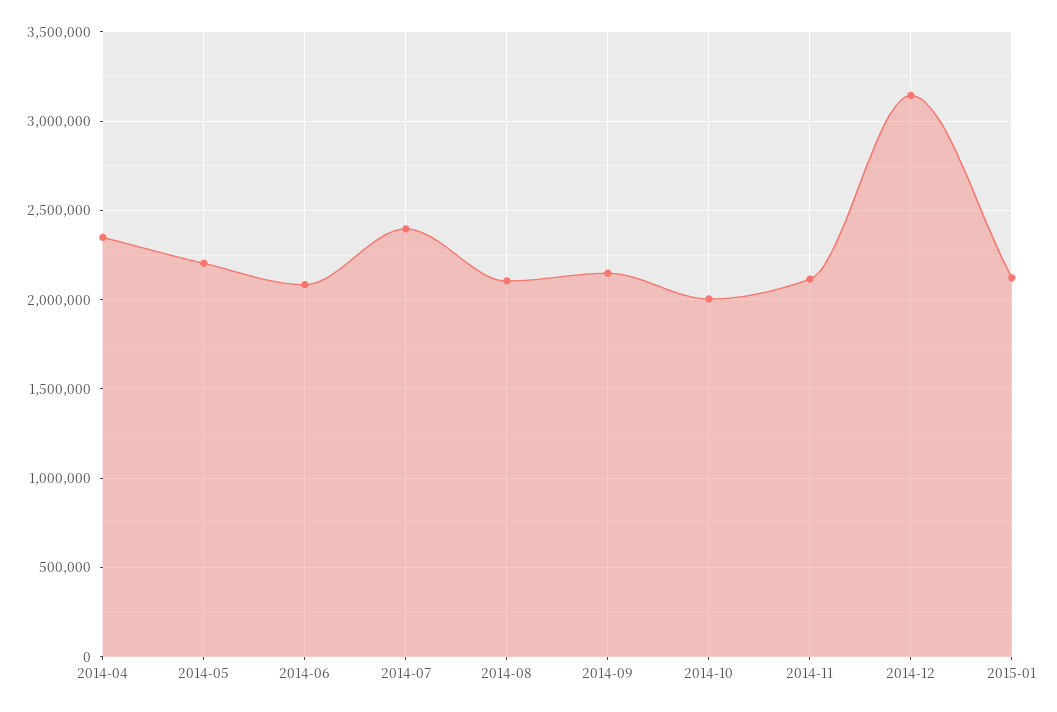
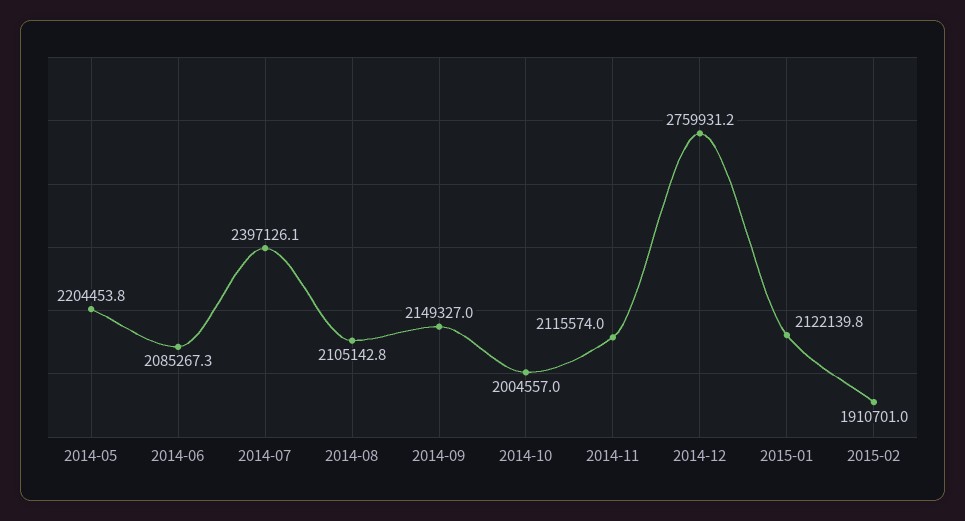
2014-04: 2350000 -> none
2014-12: 3150000 -> 2759931.2
2015-02: none -> 1910701

